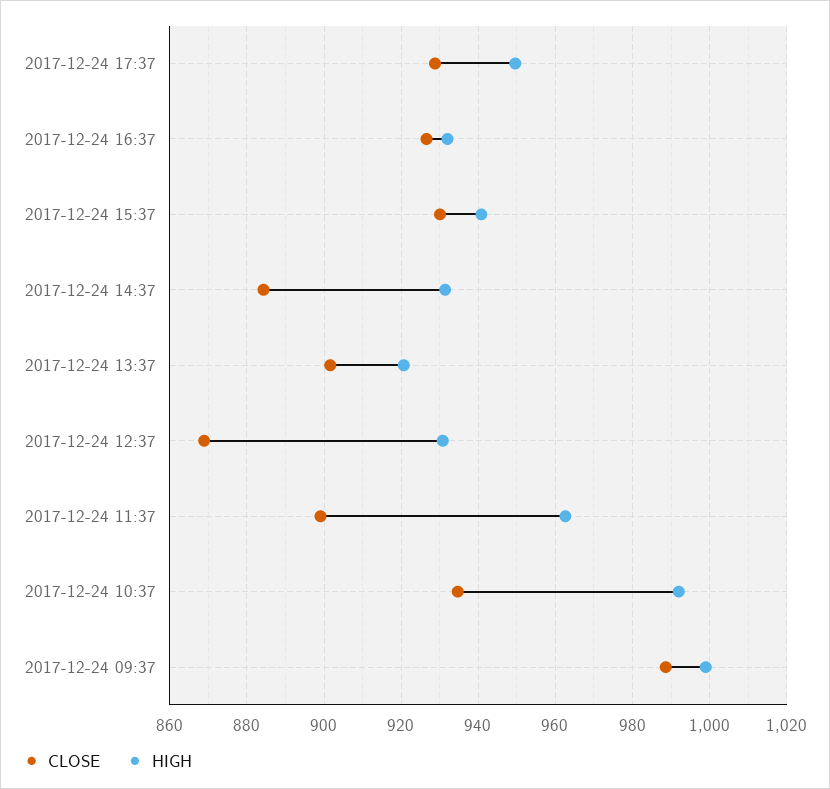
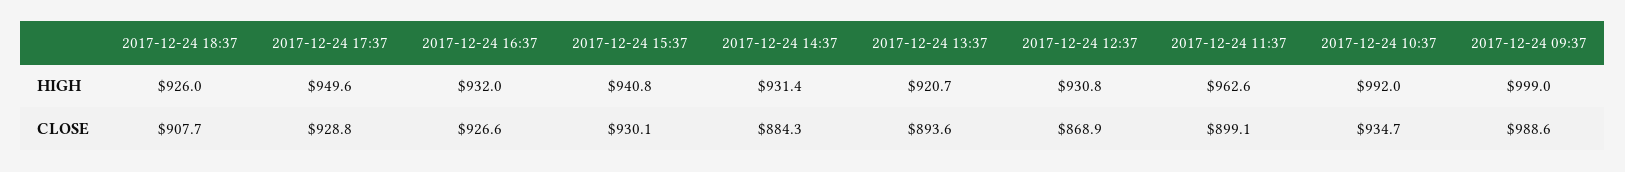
CLOSE, 2017-12-24 13:37: 902 -> 893.6
HIGH, 2017-12-24 18:37: none -> 926
CLOSE, 2017-12-24 18:37: none -> 907.7

